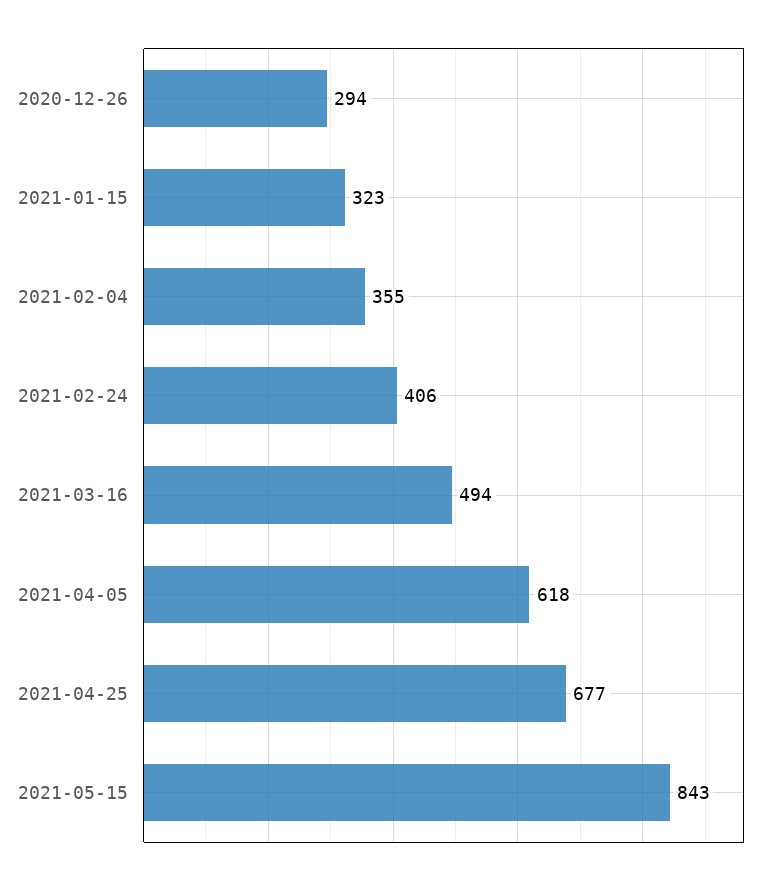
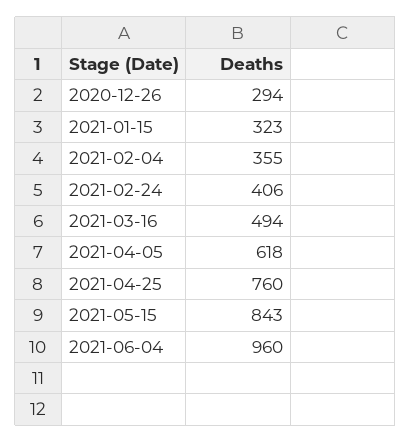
2021-04-25: 677 -> 760
2021-06-04: none -> 960

